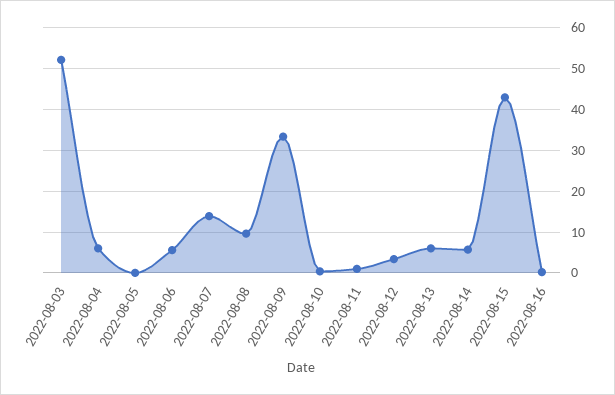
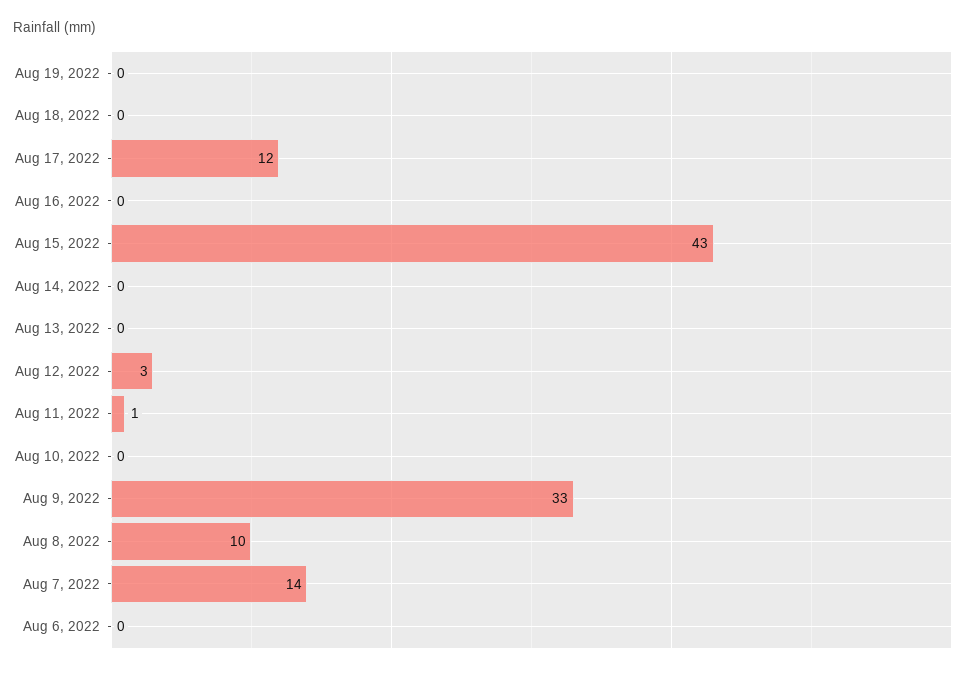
2022-08-03: 52 -> none
2022-08-04: 6 -> none
2022-08-05: 0 -> none
2022-08-06: 6 -> 0
2022-08-13: 6 -> 0
2022-08-14: 6 -> 0
Aug 19, 2022: none -> 0
Aug 18, 2022: none -> 0
Aug 17, 2022: none -> 12

